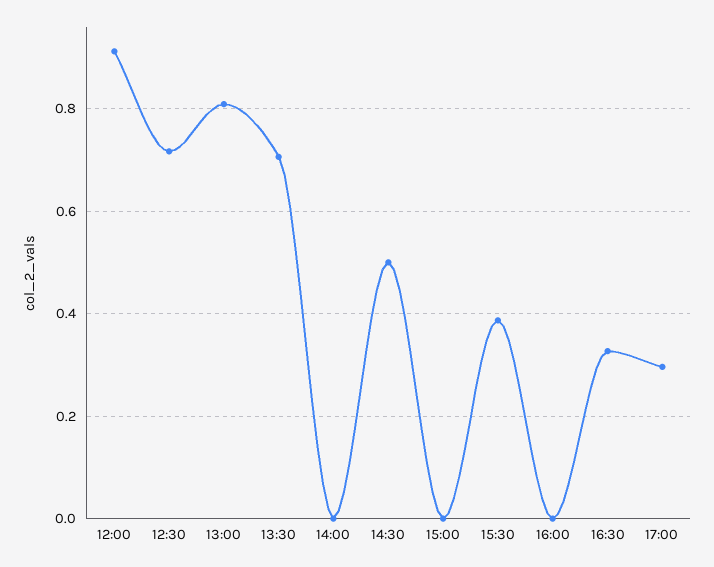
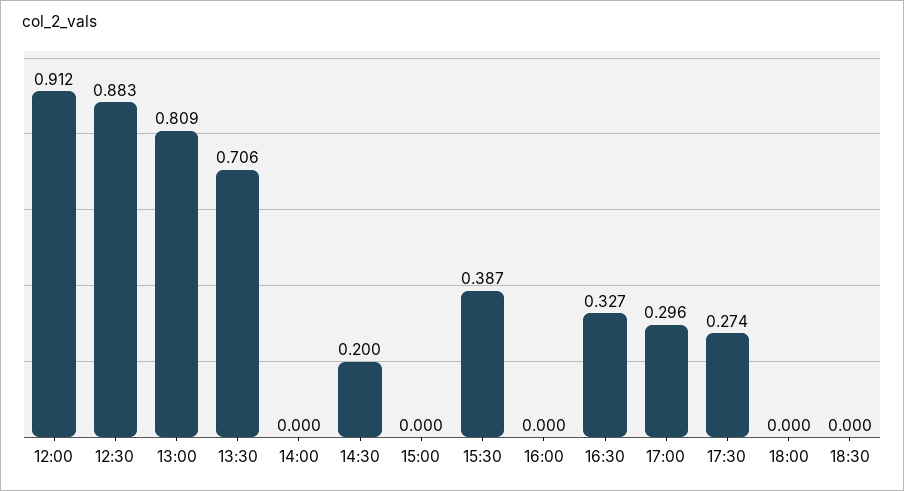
12:30: 0.72 -> 0.883
14:30: 0.5 -> 0.2
17:30: none -> 0.274
18:00: none -> 0
18:30: none -> 0

